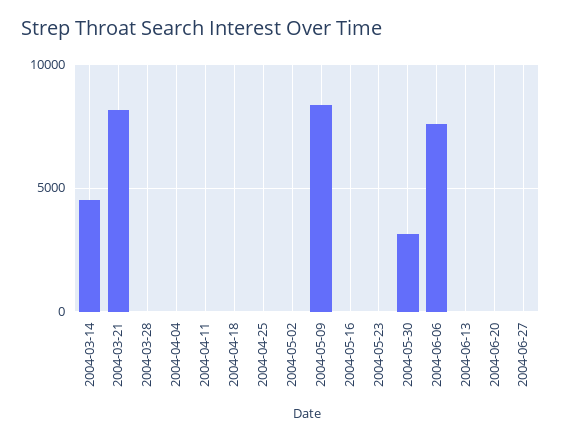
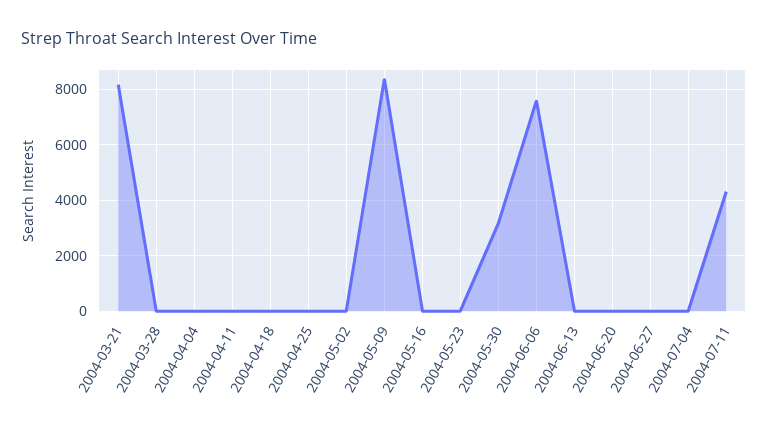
2004-03-14: 4500 -> none
2004-07-04: none -> 0
2004-07-11: none -> 4250

